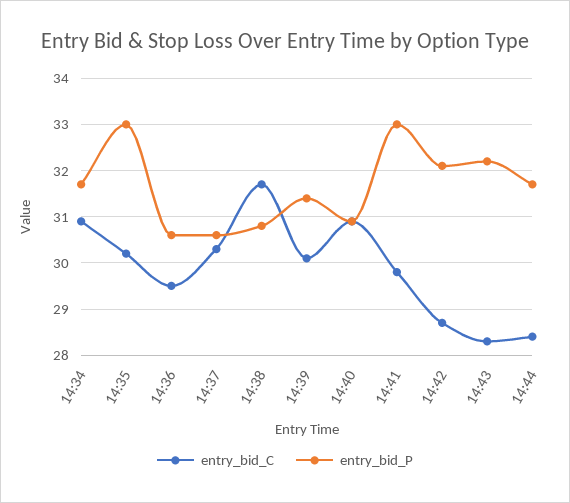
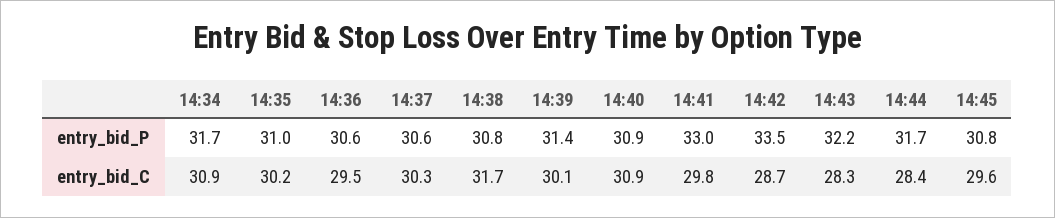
entry_bid_P, 14:35: 33 -> 31
entry_bid_P, 14:42: 32 -> 33.5
entry_bid_P, 14:45: none -> 30.8
entry_bid_C, 14:45: none -> 29.6

